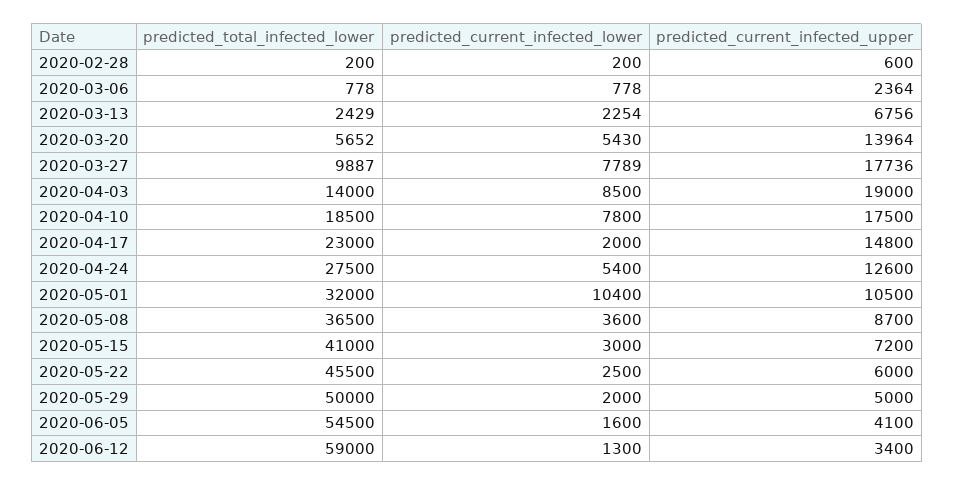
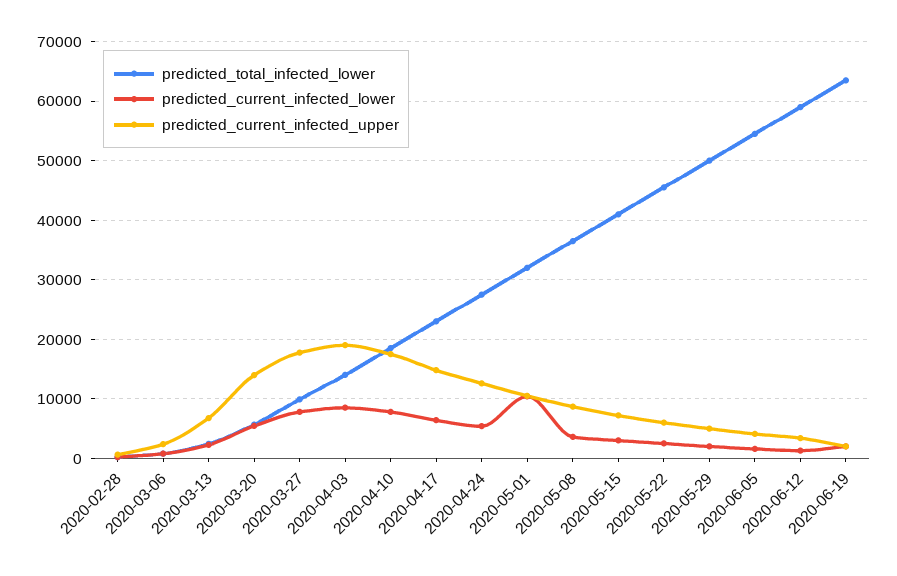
predicted_current_infected_lower, 2020-04-17: 2000 -> 6000
predicted_total_infected_lower, 2020-06-19: none -> 64000
predicted_current_infected_lower, 2020-06-19: none -> 2000
predicted_current_infected_upper, 2020-06-19: none -> 2000

